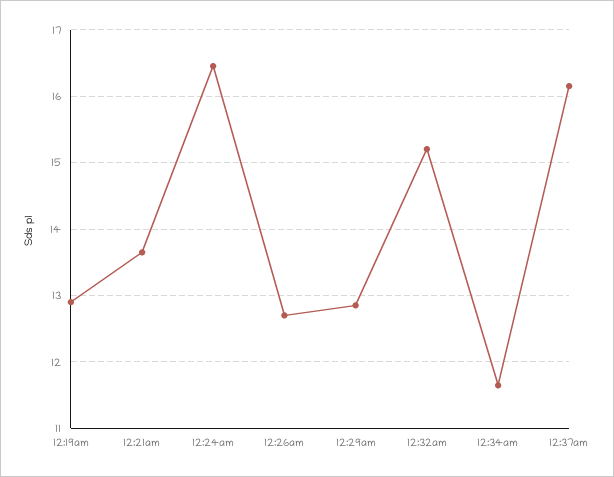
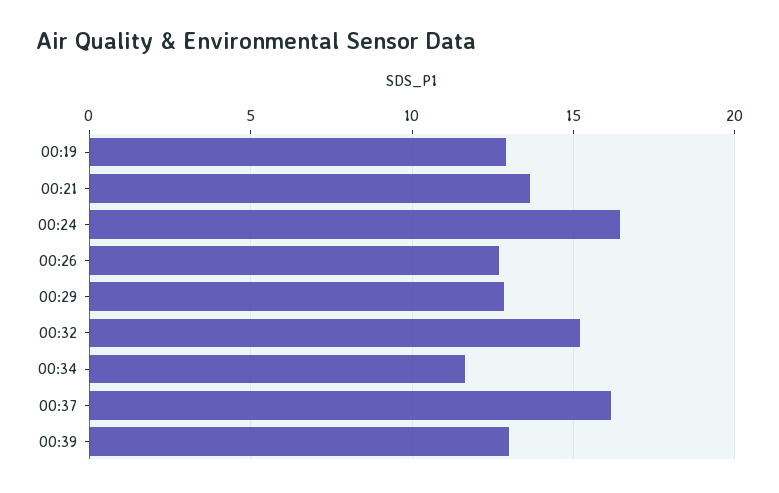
00:39: none -> 13

